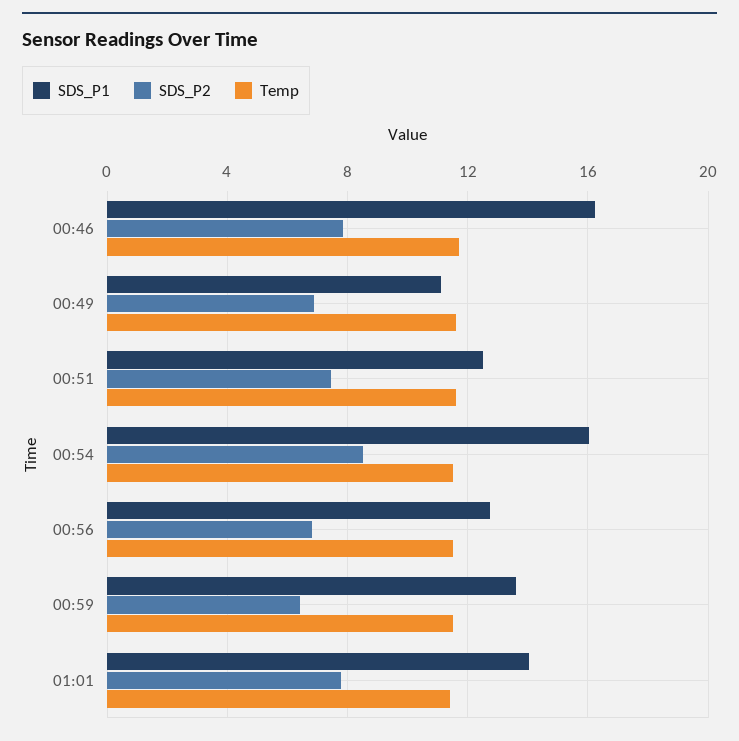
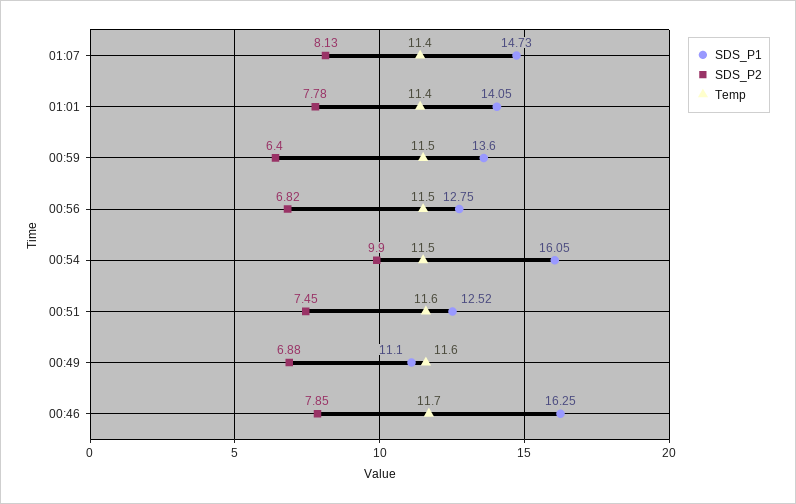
SDS_P2, 00:54: 8.5 -> 9.9
SDS_P1, 01:07: none -> 14.73
SDS_P2, 01:07: none -> 8.13
Temp, 01:07: none -> 11.4

